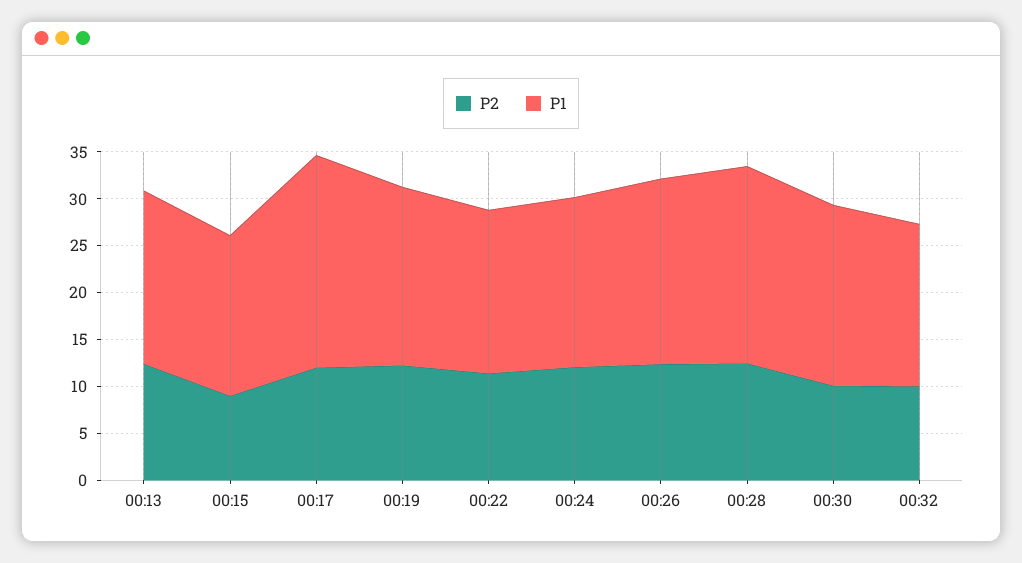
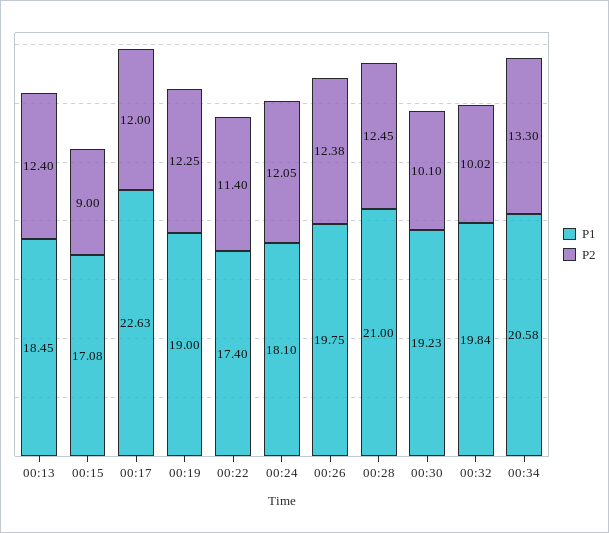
P1, 00:32: 17 -> 19.84
P1, 00:34: none -> 20.58
P2, 00:34: none -> 13.3

